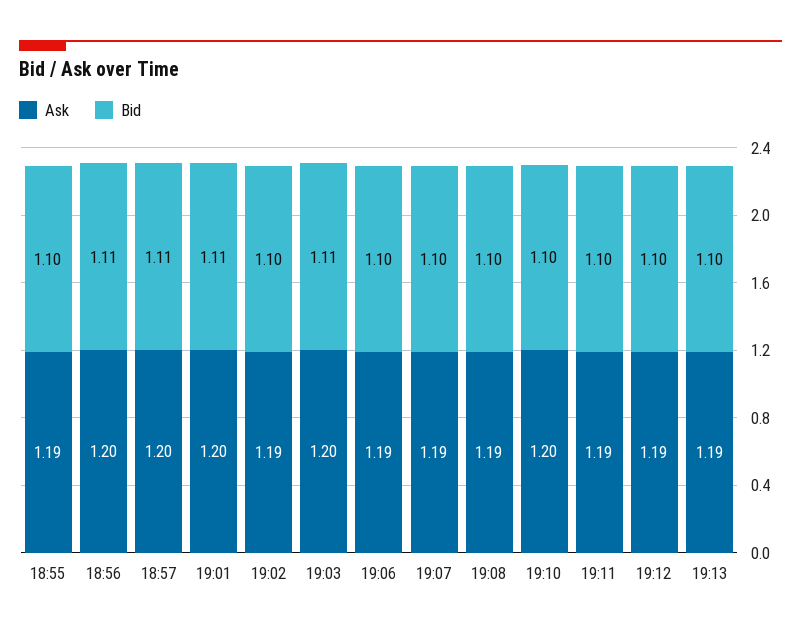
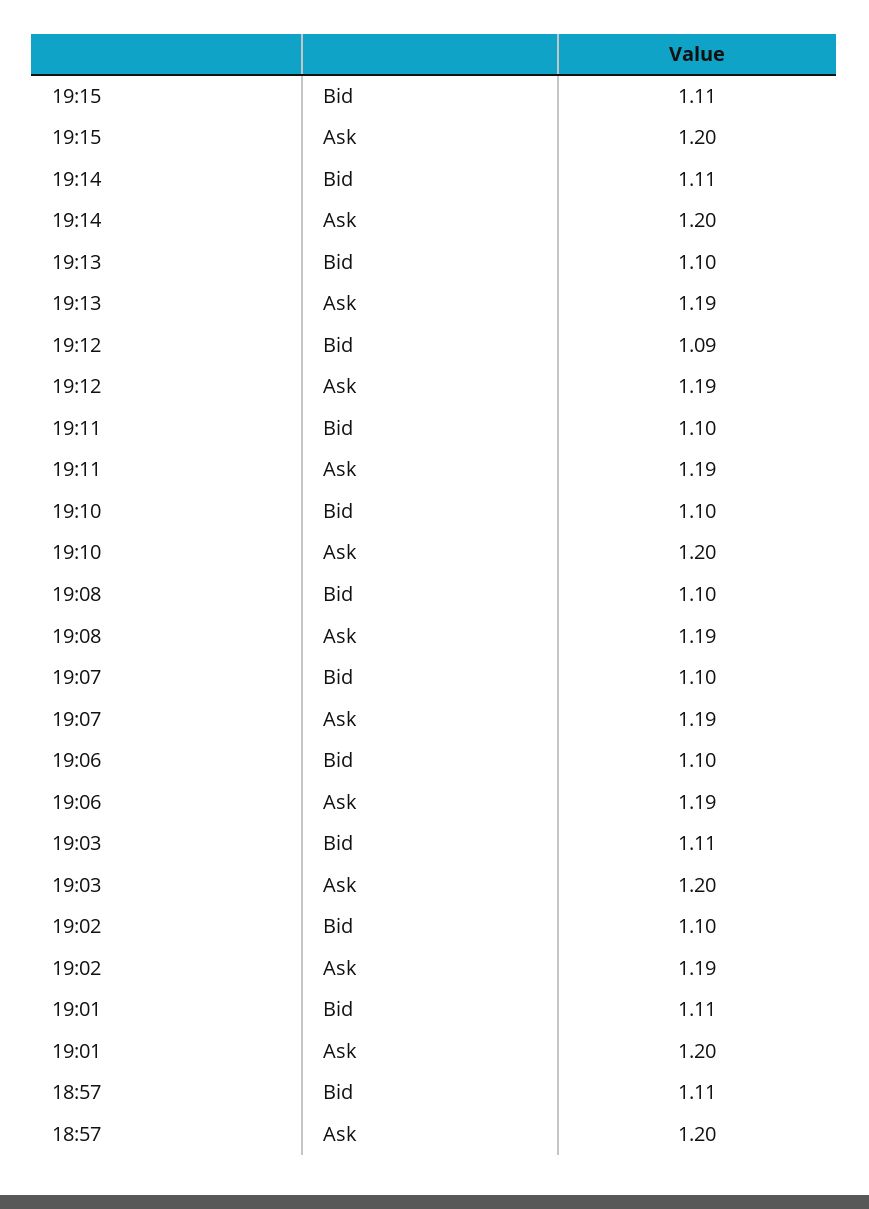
Ask, 18:55: 1.19 -> none
Bid, 18:55: 1.1 -> none
Ask, 18:56: 1.2 -> none
Bid, 18:56: 1.11 -> none
Bid, 19:12: 1.1 -> 1.09
Bid, 19:15: none -> 1.11
Ask, 19:15: none -> 1.2
Bid, 19:14: none -> 1.11
Ask, 19:14: none -> 1.2

